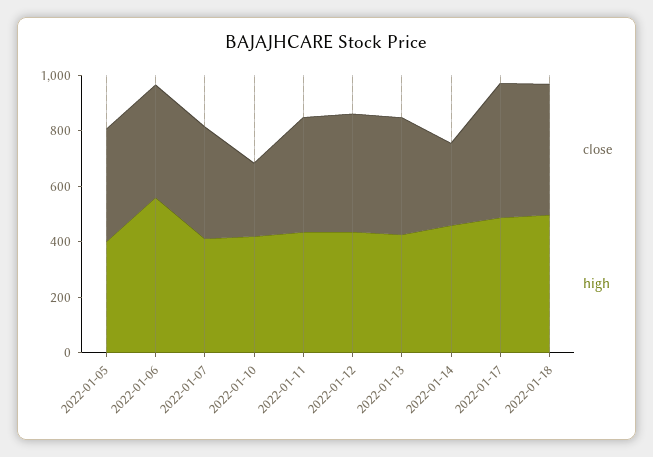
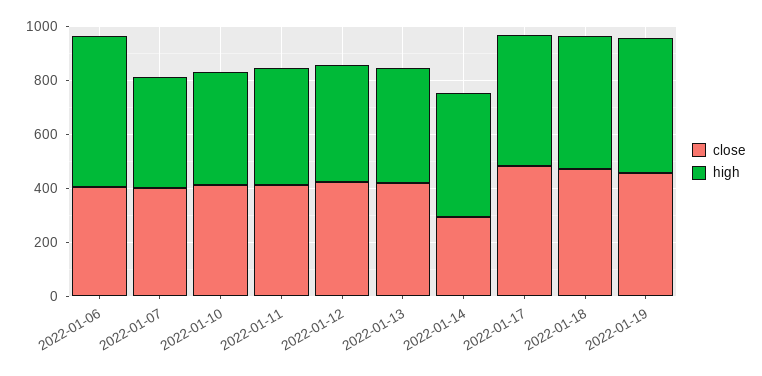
close, 2022-01-05: 400 -> none
high, 2022-01-05: 400 -> none
close, 2022-01-10: 250 -> 400
close, 2022-01-19: none -> 450
high, 2022-01-19: none -> 500

